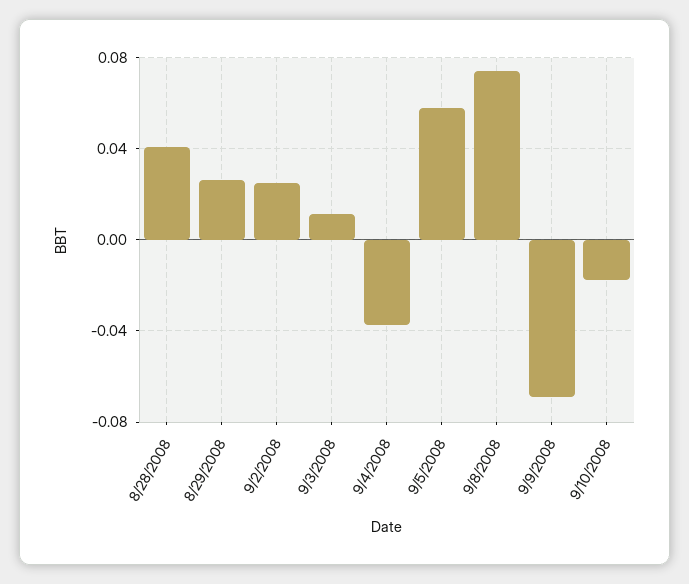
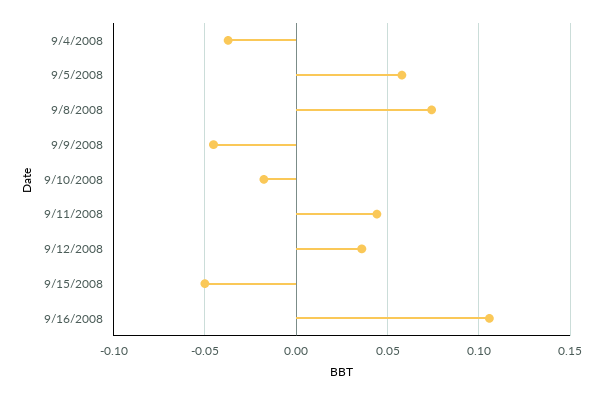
8/28/2008: 0.04 -> none
8/29/2008: 0.025 -> none
9/2/2008: 0.025 -> none
9/3/2008: 0.01 -> none
9/9/2008: -0.07 -> -0.045
9/11/2008: none -> 0.045
9/12/2008: none -> 0.035
9/15/2008: none -> -0.05
9/16/2008: none -> 0.105

